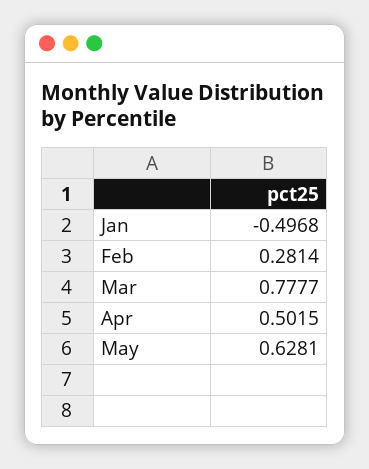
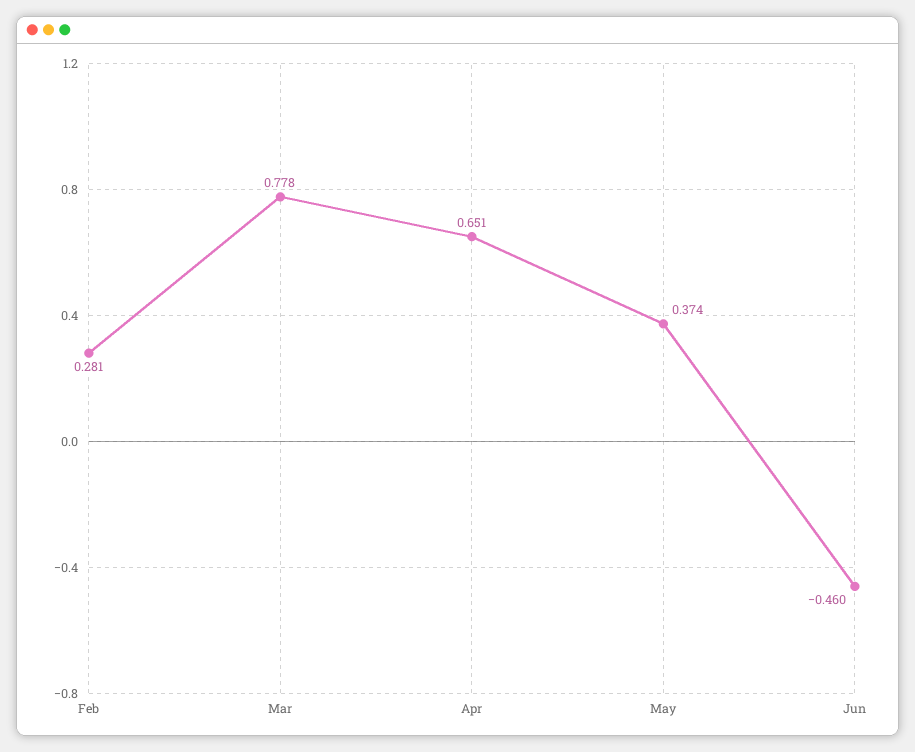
Jan: -0.4968 -> none
Apr: 0.5015 -> 0.651
May: 0.6281 -> 0.374
Jun: none -> -0.46

